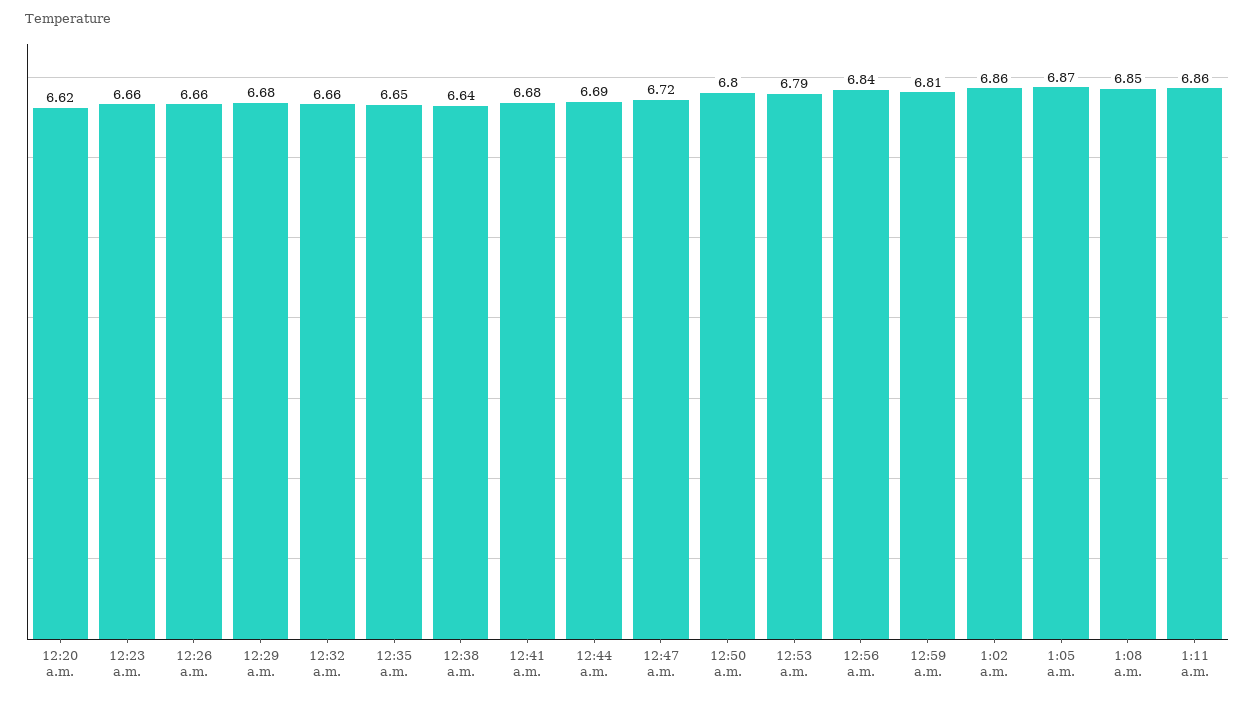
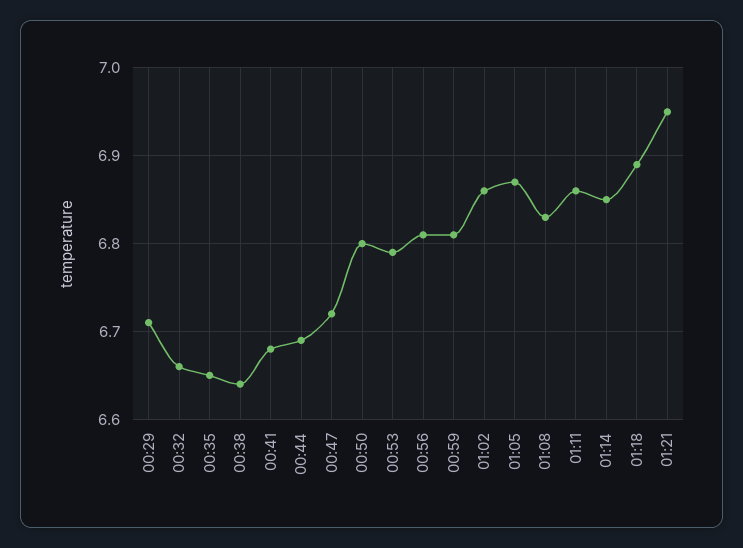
12:20 a.m.: 6.62 -> none
12:23 a.m.: 6.66 -> none
12:26 a.m.: 6.66 -> none
12:29 a.m.: 6.68 -> 6.71
12:56 a.m.: 6.84 -> 6.81
1:08 a.m.: 6.85 -> 6.83
01:14: none -> 6.85
01:18: none -> 6.89
01:21: none -> 6.95

